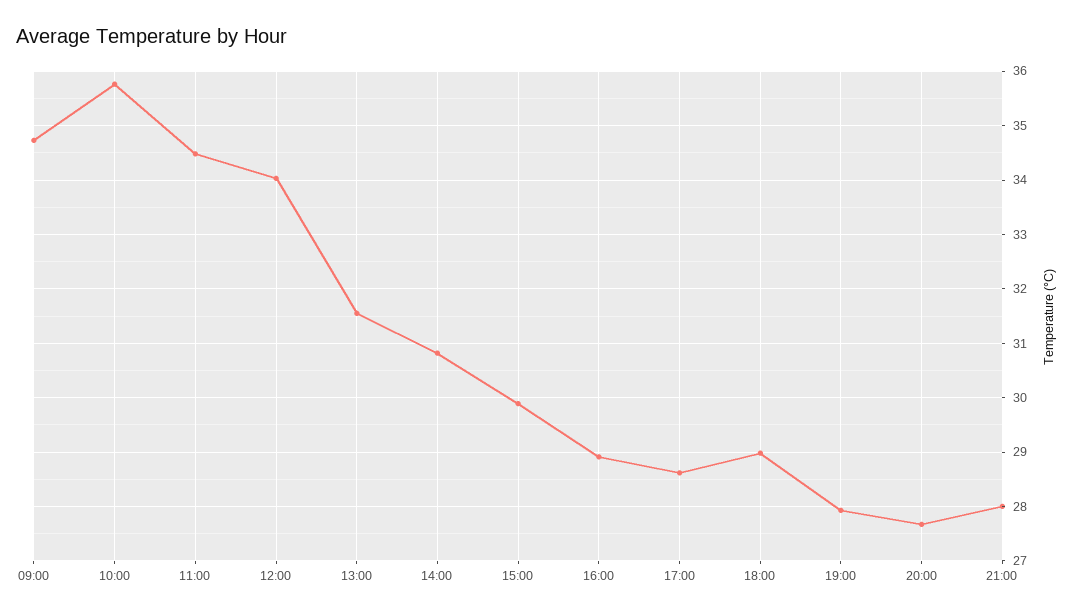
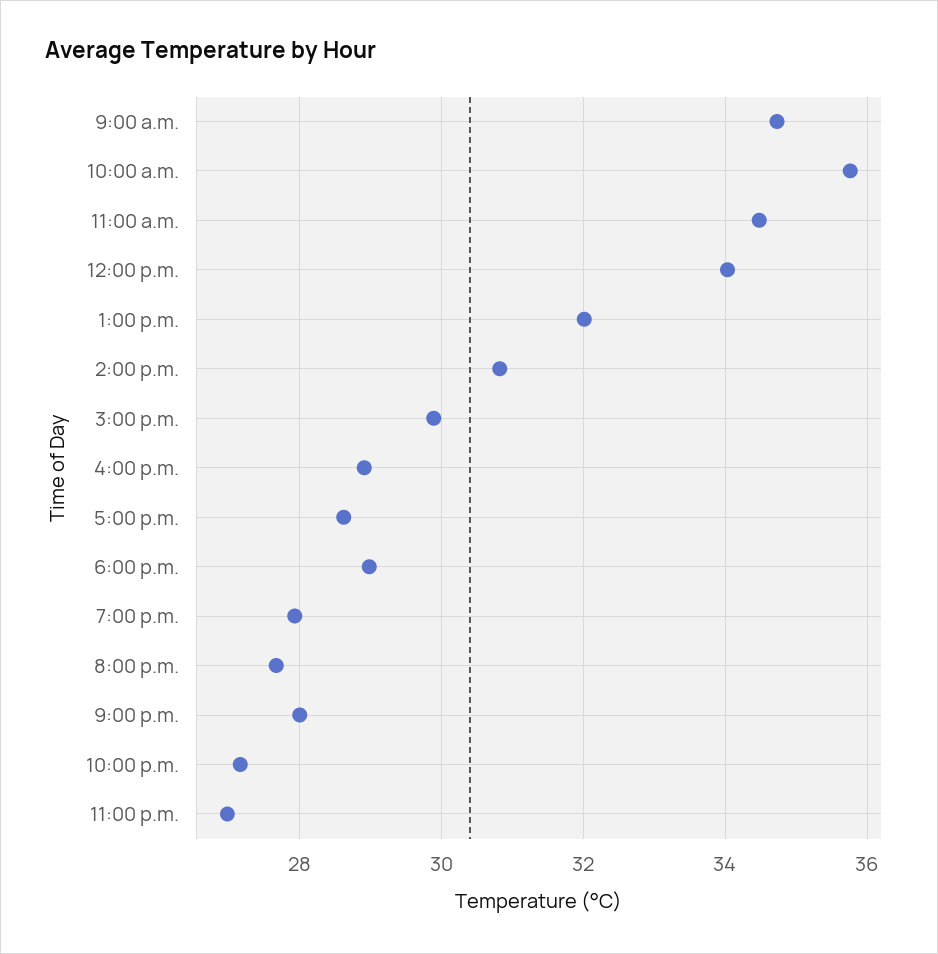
13:00: 31.6 -> 32
10:00 p.m.: none -> 27.2
11:00 p.m.: none -> 27

